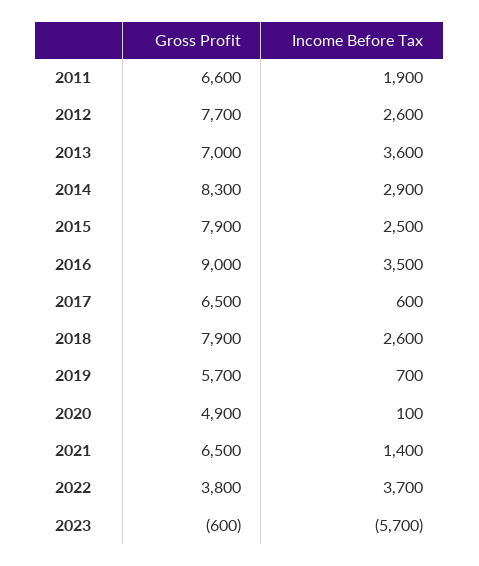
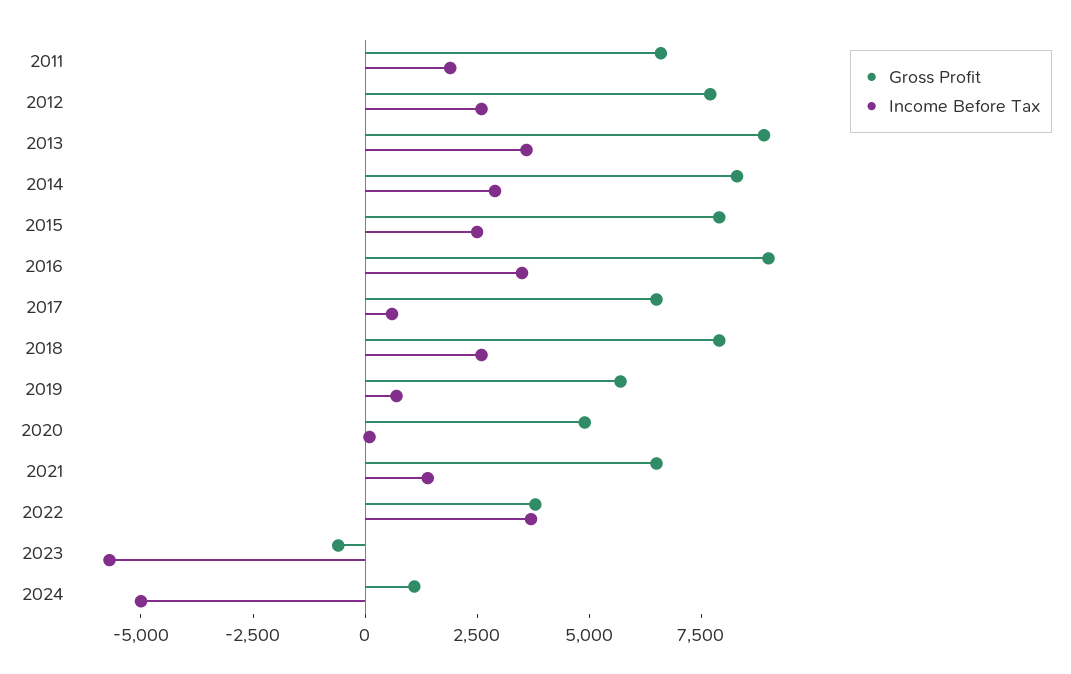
Gross Profit, 2013: 7000 -> 9000
Gross Profit, 2024: none -> 1000
Income Before Tax, 2024: none -> -5000

